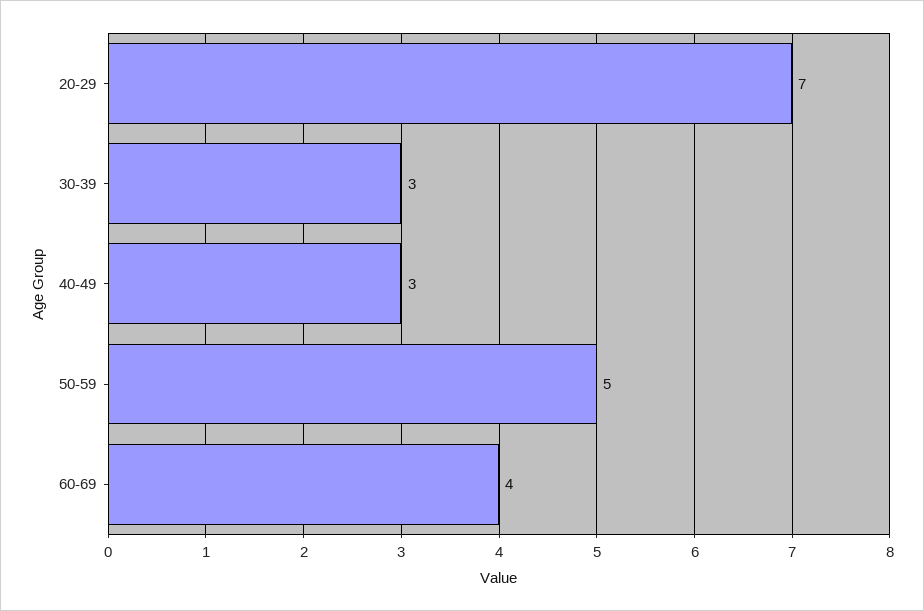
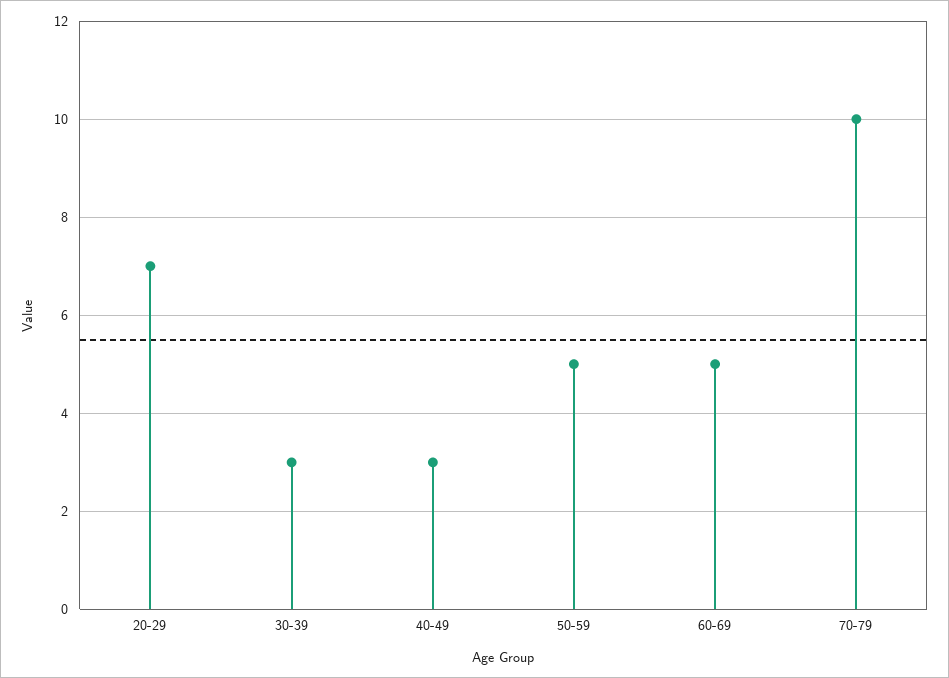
60-69: 4 -> 5
70-79: none -> 10

